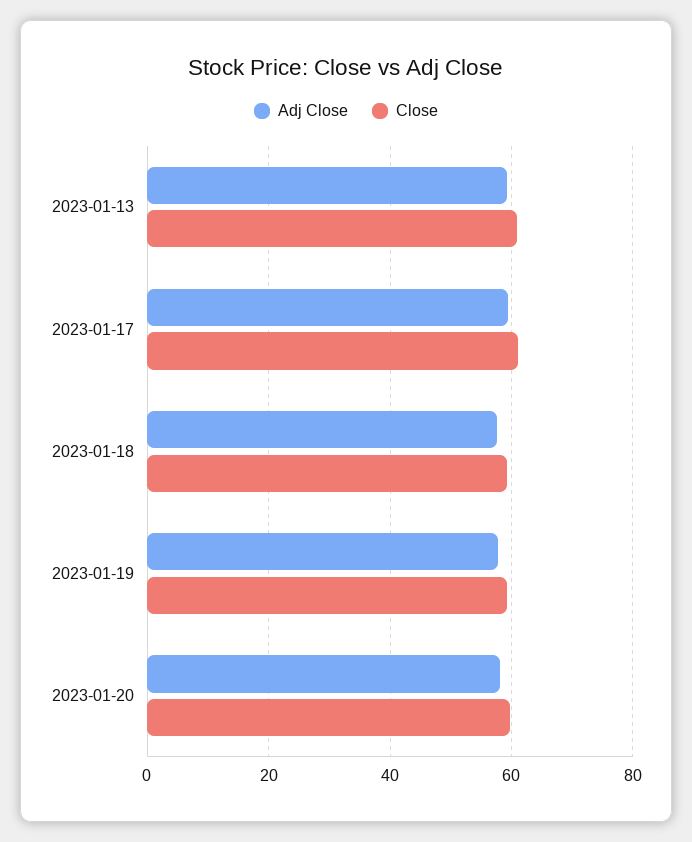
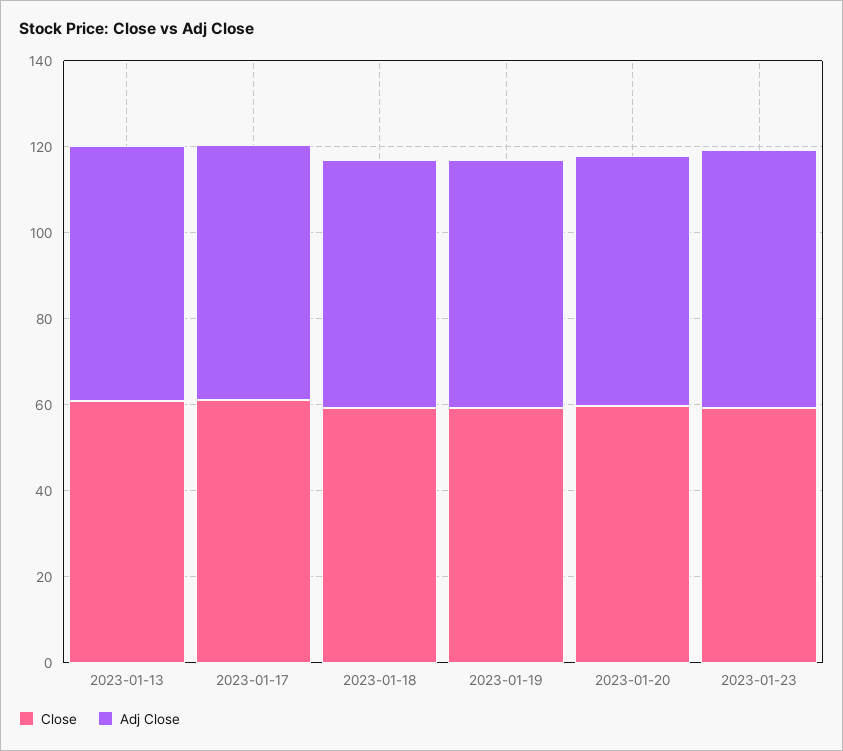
Close, 2023-01-23: none -> 60
Adj Close, 2023-01-23: none -> 60

